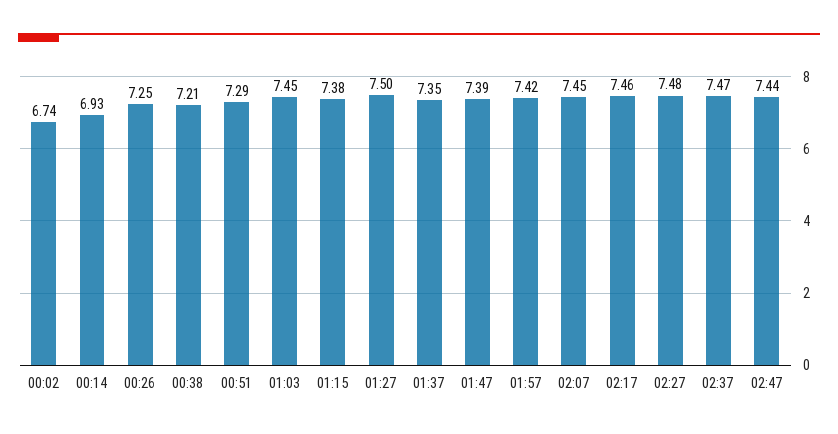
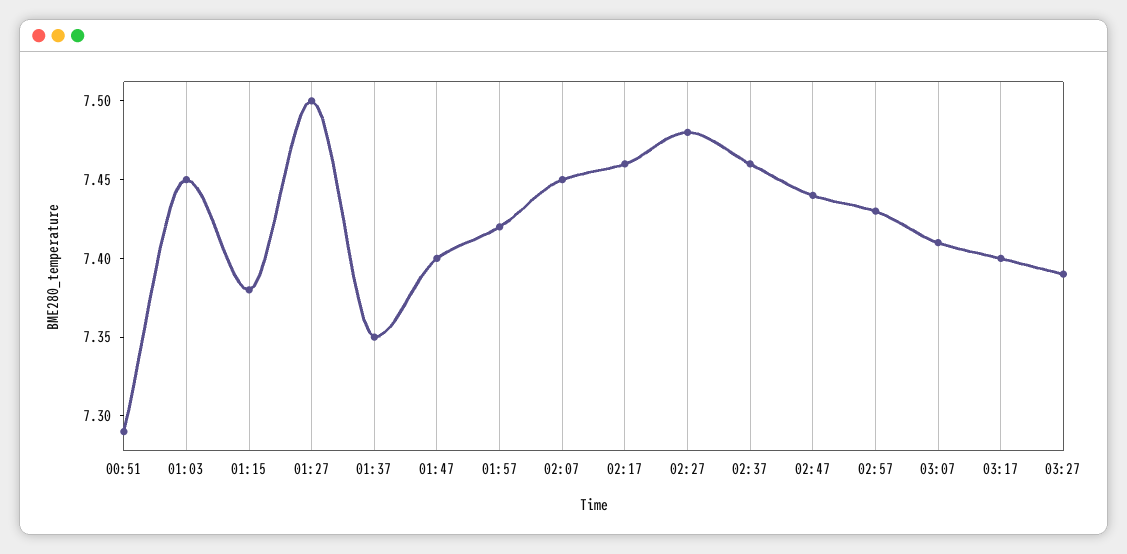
00:02: 6.74 -> none
00:14: 6.93 -> none
00:26: 7.25 -> none
00:38: 7.21 -> none
01:47: 7.39 -> 7.4
02:37: 7.47 -> 7.46
02:57: none -> 7.43
03:07: none -> 7.41
03:17: none -> 7.4
03:27: none -> 7.39

